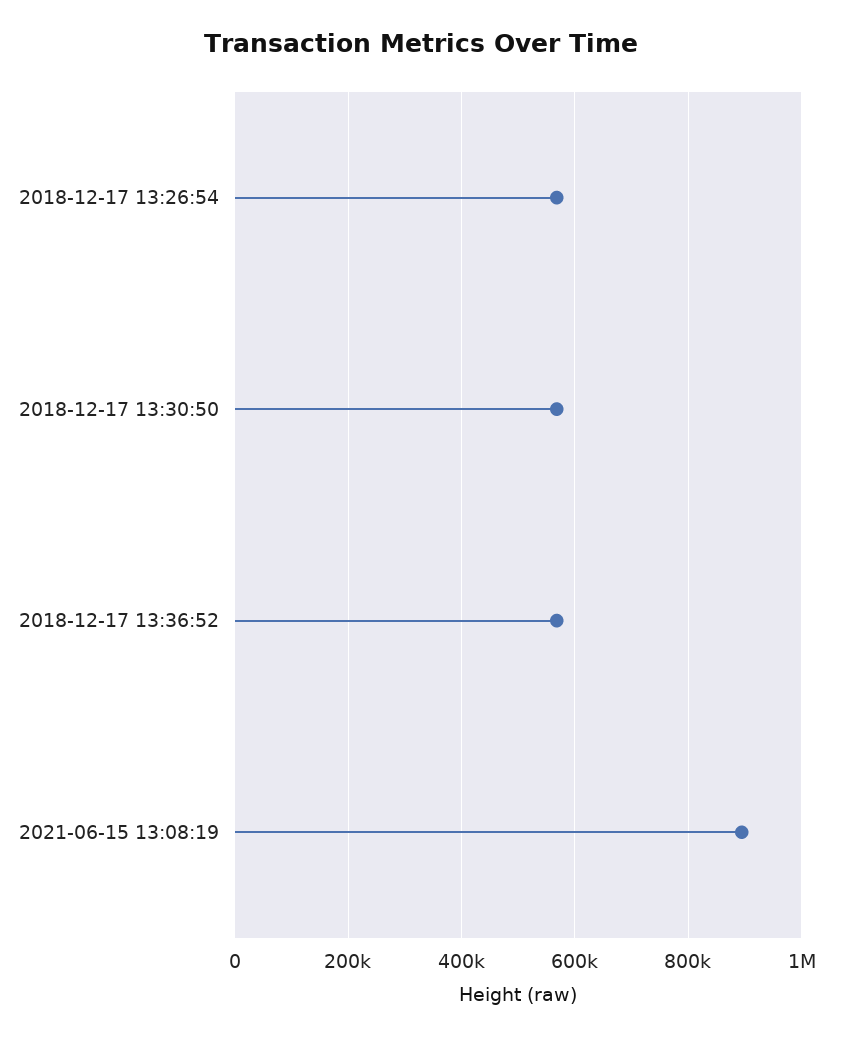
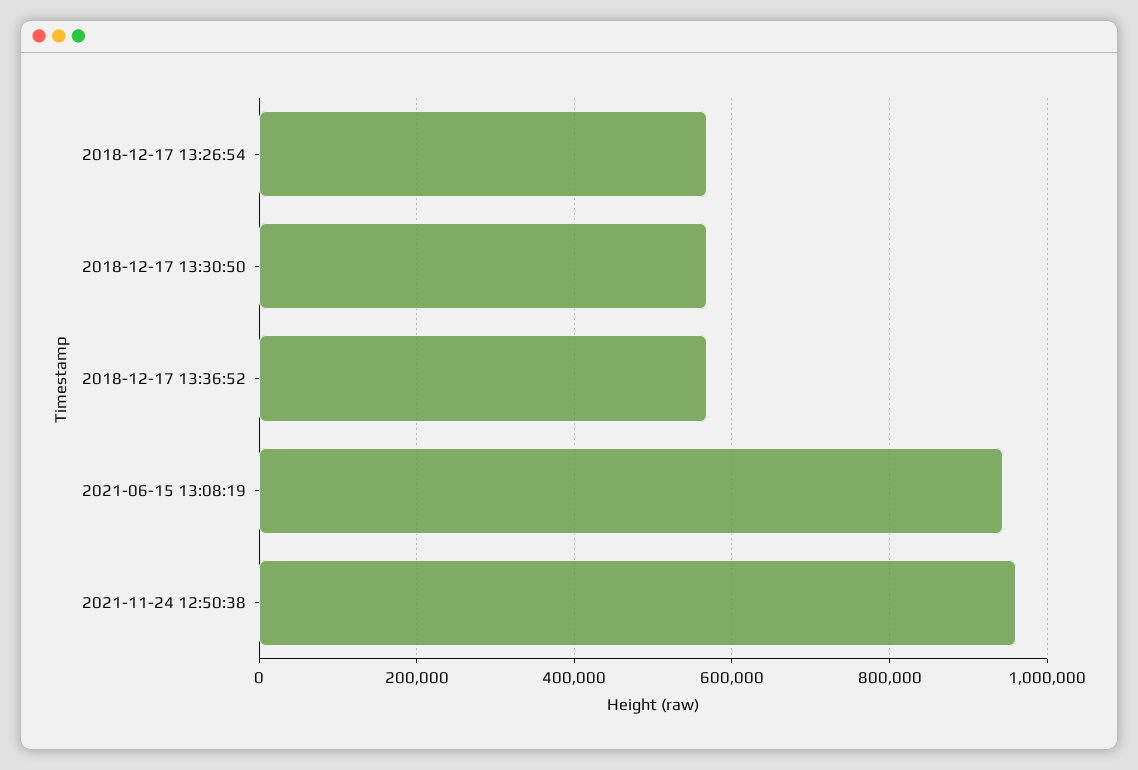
2021-06-15 13:08:19: 900000 -> 940000
2021-11-24 12:50:38: none -> 960000

